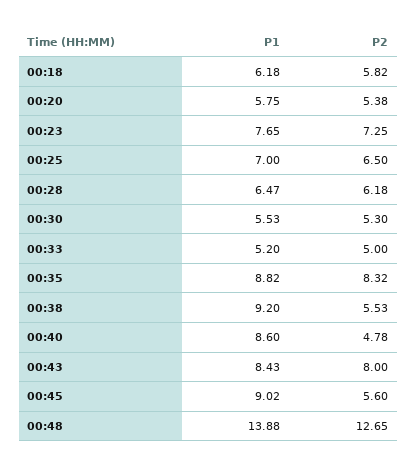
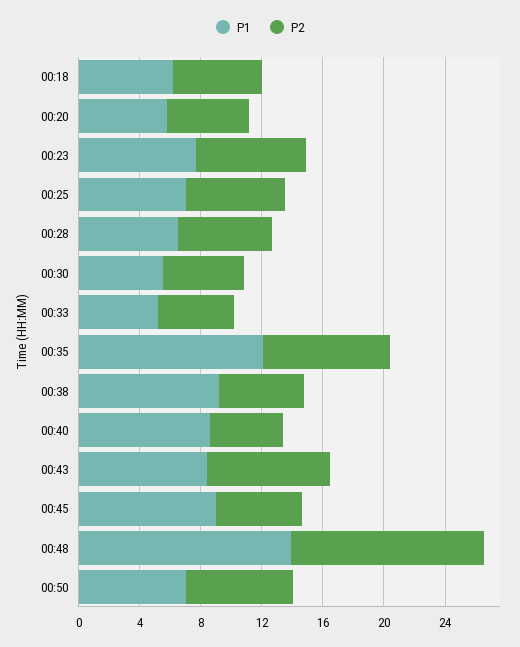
P1, 00:35: 8.82 -> 12
P1, 00:50: none -> 7
P2, 00:50: none -> 7

